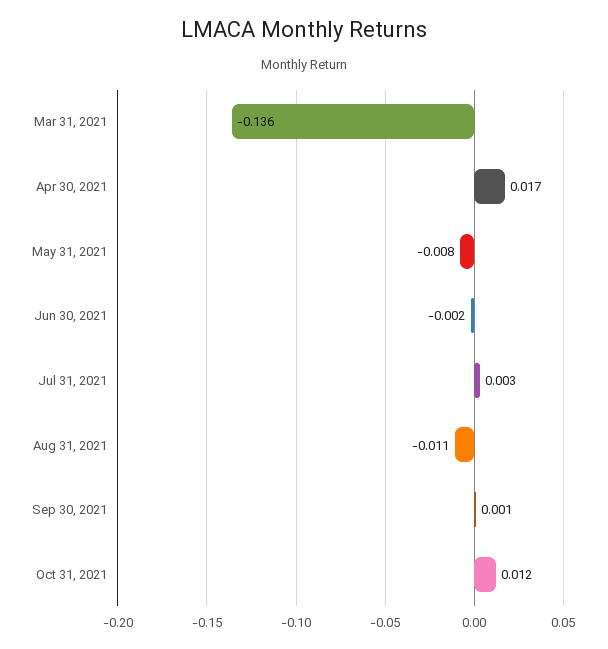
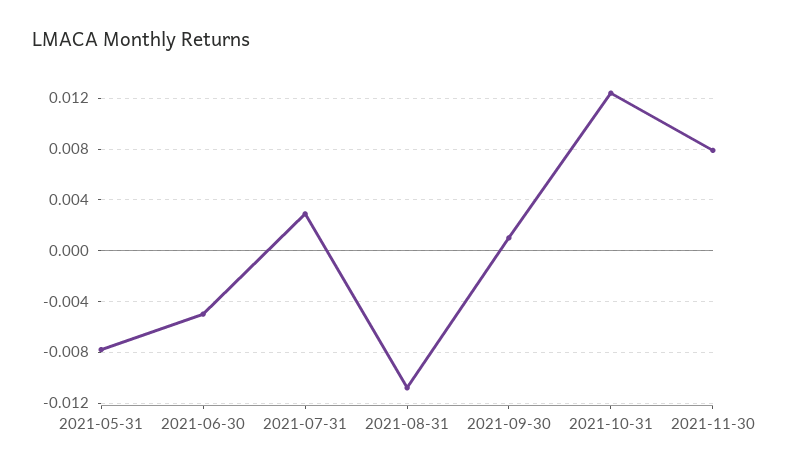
Mar 31, 2021: -0.136 -> none
Apr 30, 2021: 0.017 -> none
Jun 30, 2021: -0.002 -> -0.005
2021-11-30: none -> 0.008

